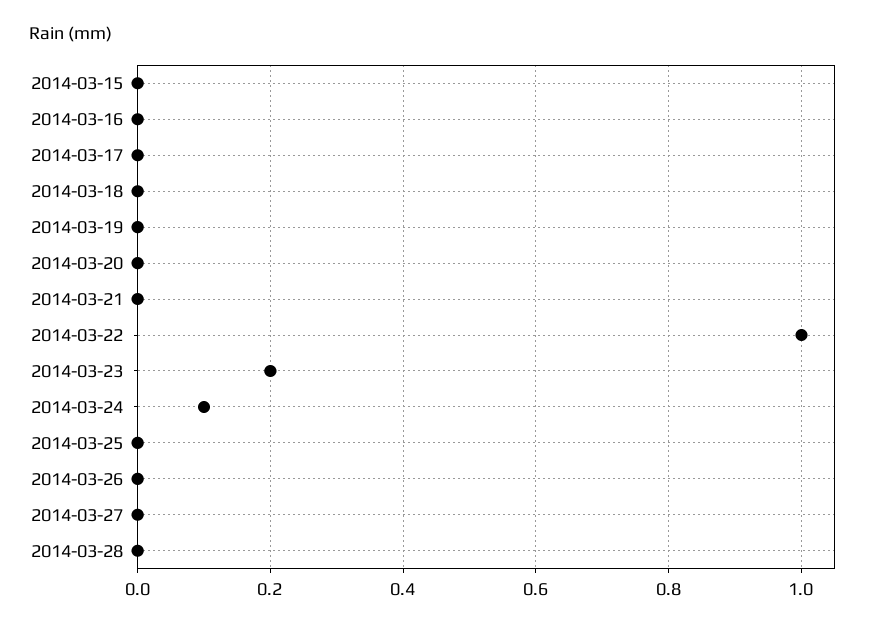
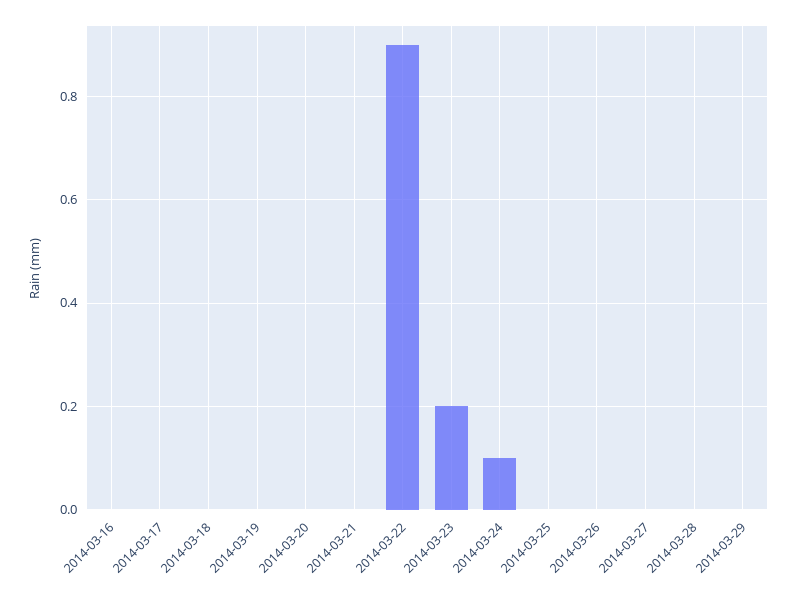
2014-03-15: 0 -> none
2014-03-22: 1 -> 0.9
2014-03-29: none -> 0

